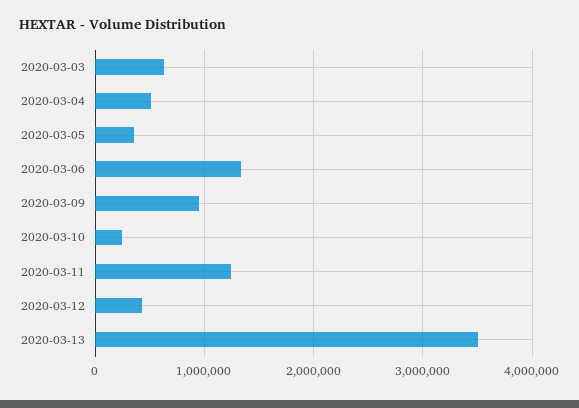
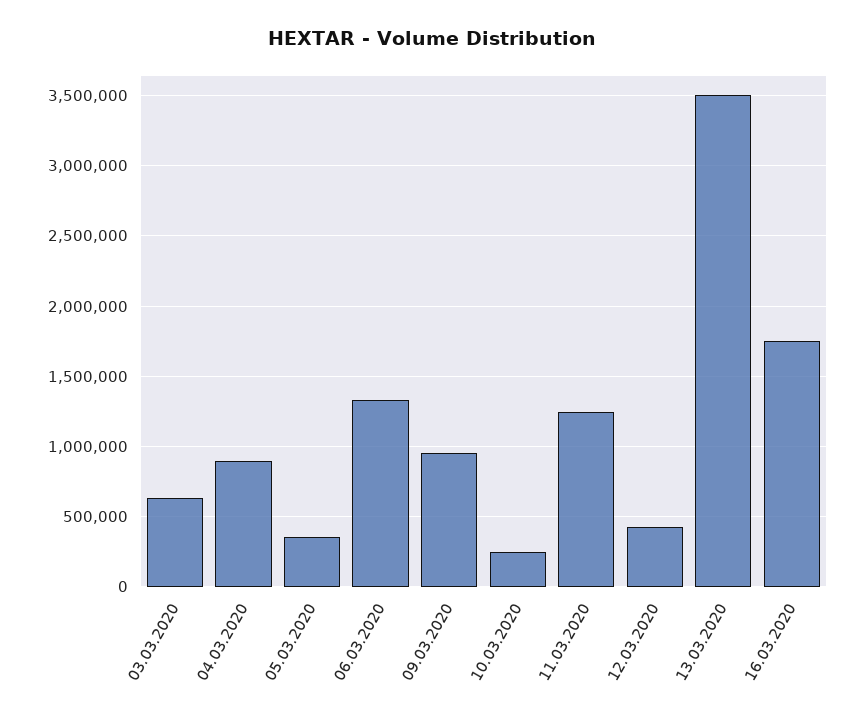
2020-03-04: 500000 -> 900000
16.03.2020: none -> 1750000

